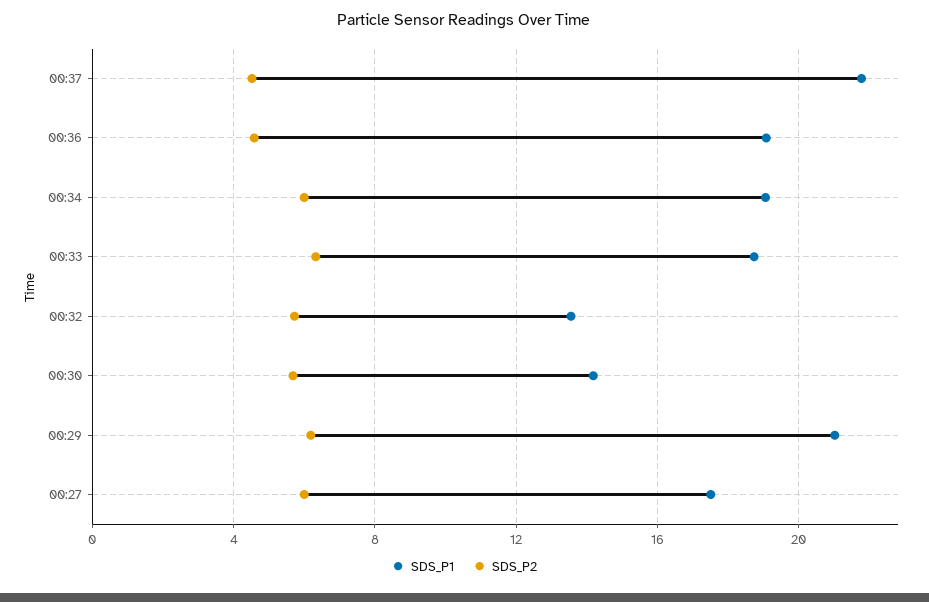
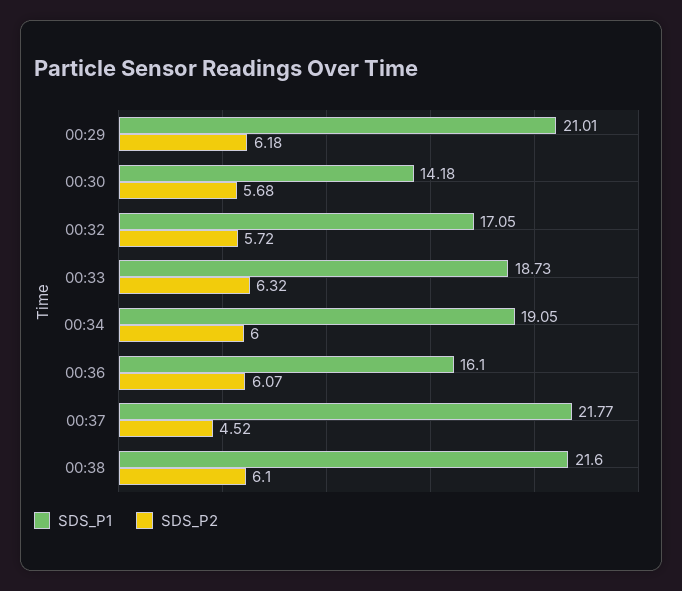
SDS_P1, 00:36: 19 -> 16.1
SDS_P2, 00:36: 4.5 -> 6.07
SDS_P1, 00:32: 13.5 -> 17.05
SDS_P1, 00:27: 17.5 -> none
SDS_P2, 00:27: 6 -> none
SDS_P1, 00:38: none -> 21.6
SDS_P2, 00:38: none -> 6.1

